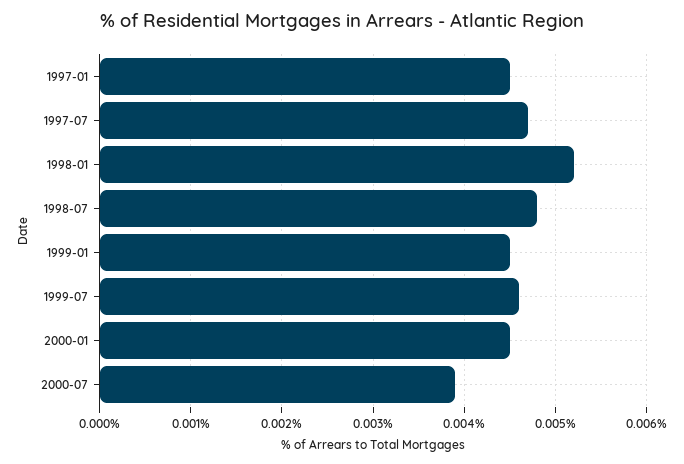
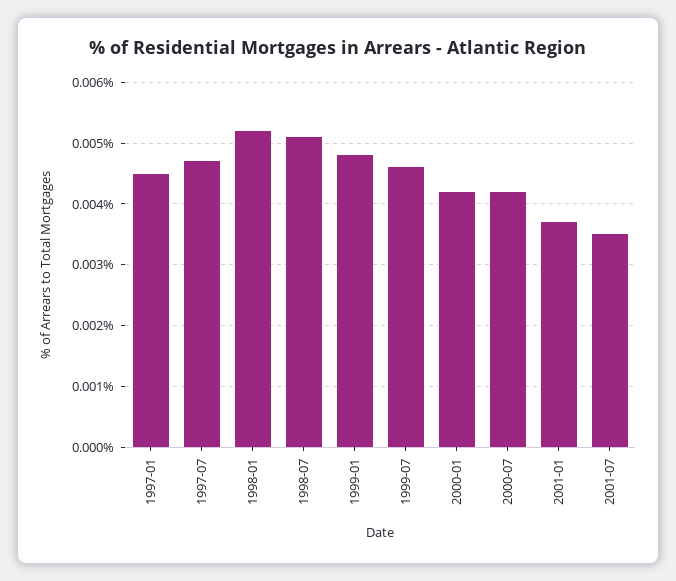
1998-07: 0.0048 -> 0.0051
1999-01: 0.0045 -> 0.0048
2000-01: 0.0045 -> 0.0042
2000-07: 0.0039 -> 0.0042
2001-01: none -> 0.0037
2001-07: none -> 0.0035

